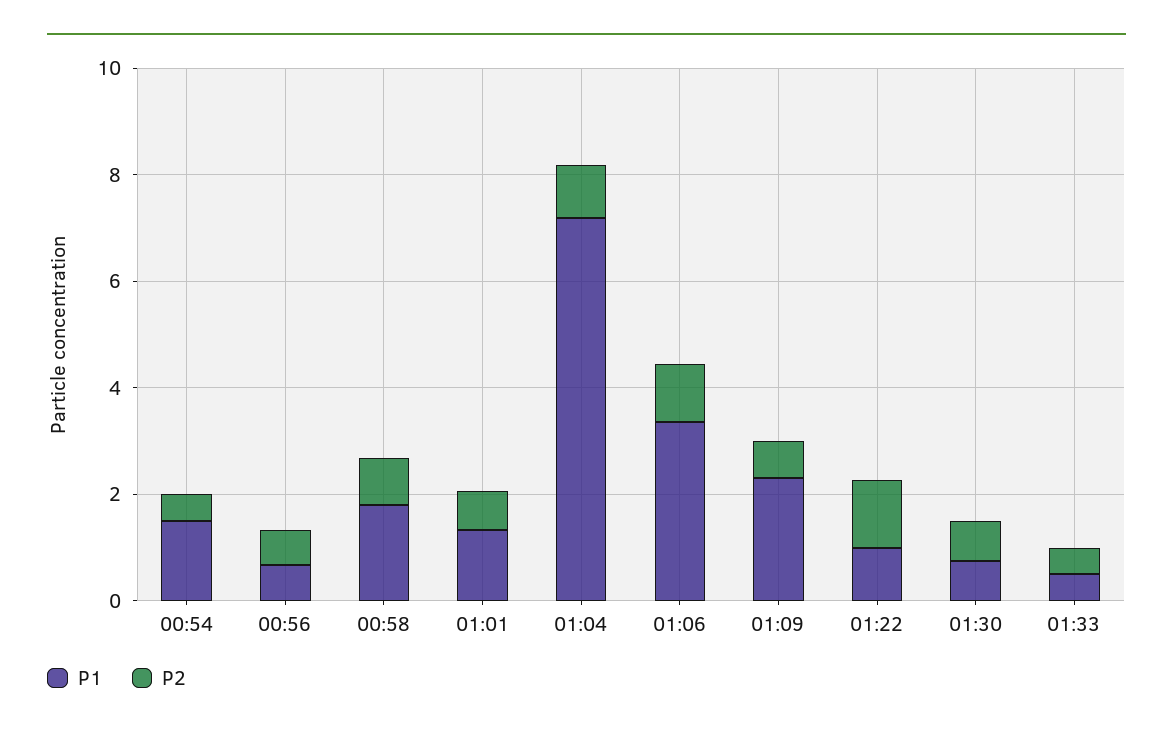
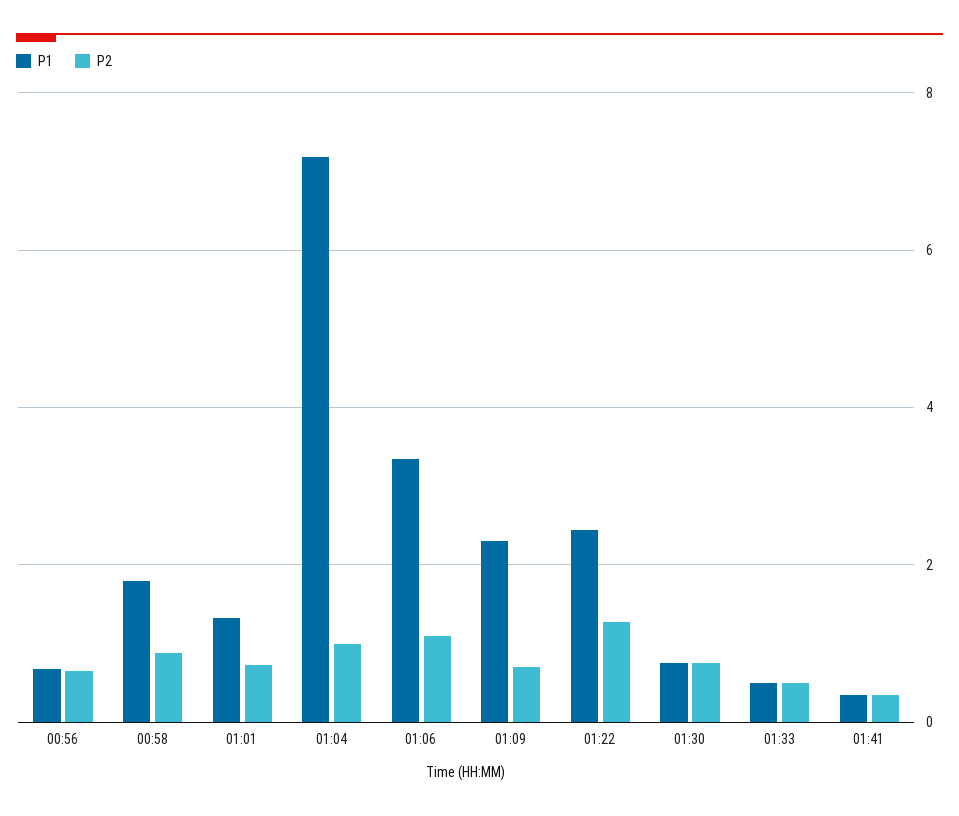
P1, 00:54: 1.5 -> none
P2, 00:54: 0.5 -> none
P1, 01:22: 1 -> 2.4
P1, 01:41: none -> 0.4
P2, 01:41: none -> 0.4

